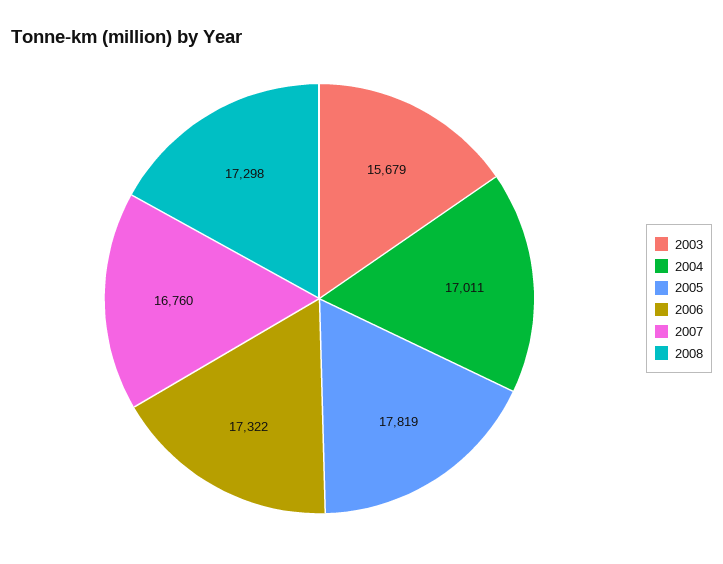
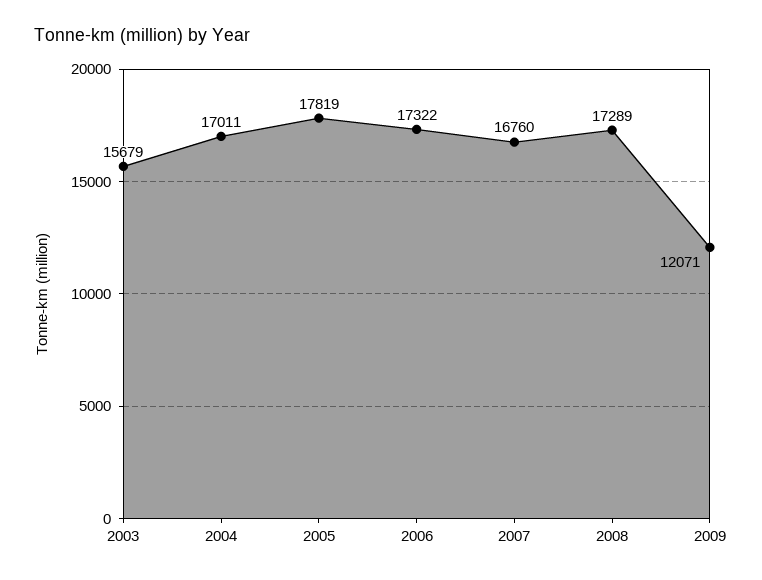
2008: 17298 -> 17289
2009: none -> 12071

